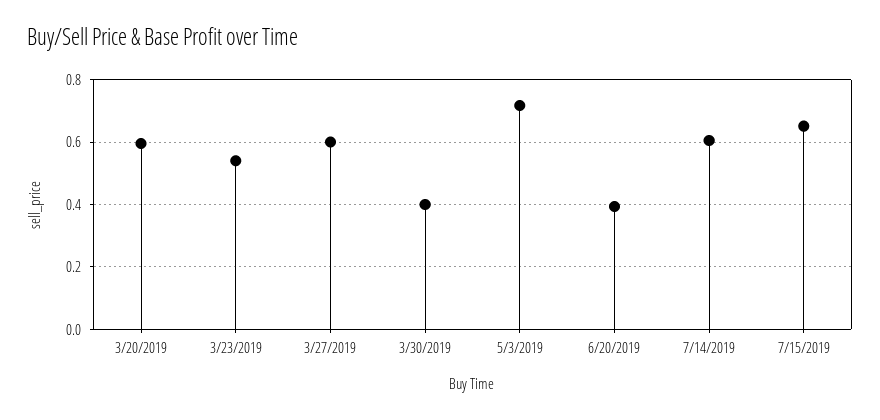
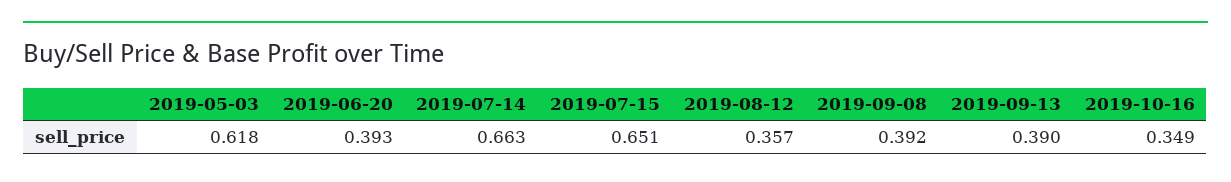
3/20/2019: 0.6 -> none
3/23/2019: 0.54 -> none
3/27/2019: 0.6 -> none
3/30/2019: 0.4 -> none
5/3/2019: 0.72 -> 0.618
7/14/2019: 0.6 -> 0.663
2019-08-12: none -> 0.357
2019-09-08: none -> 0.392
2019-09-13: none -> 0.39
2019-10-16: none -> 0.349

